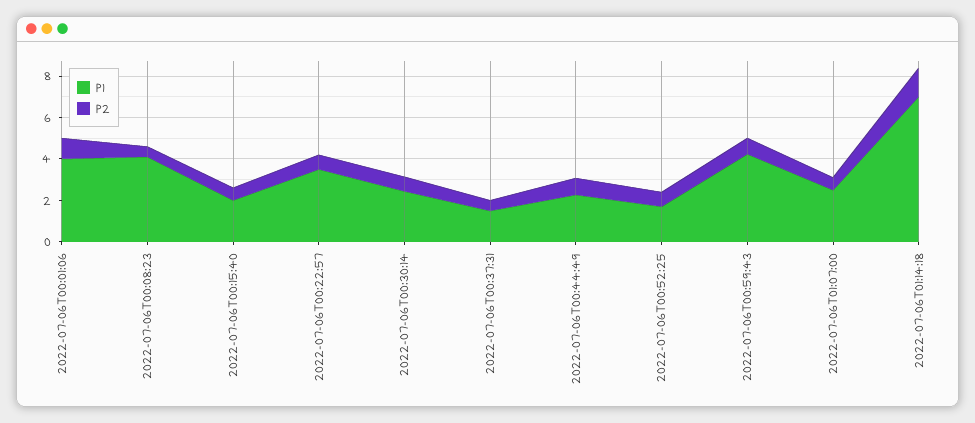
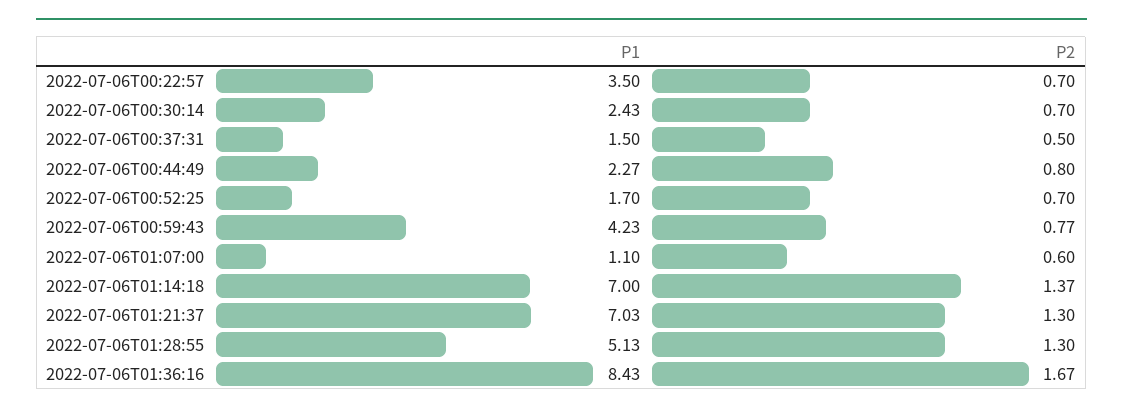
P1, 2022-07-06T00:01:06: 4 -> none
P2, 2022-07-06T00:01:06: 1 -> none
P1, 2022-07-06T00:08:23: 4 -> none
P2, 2022-07-06T00:08:23: 0.5 -> none
P1, 2022-07-06T00:15:40: 2 -> none
P2, 2022-07-06T00:15:40: 0.5 -> none
P1, 2022-07-06T01:07:00: 2.5 -> 1.1
P1, 2022-07-06T01:21:37: none -> 7.03
P2, 2022-07-06T01:21:37: none -> 1.3
P1, 2022-07-06T01:28:55: none -> 5.13
P2, 2022-07-06T01:28:55: none -> 1.3
P1, 2022-07-06T01:36:16: none -> 8.43
P2, 2022-07-06T01:36:16: none -> 1.67

